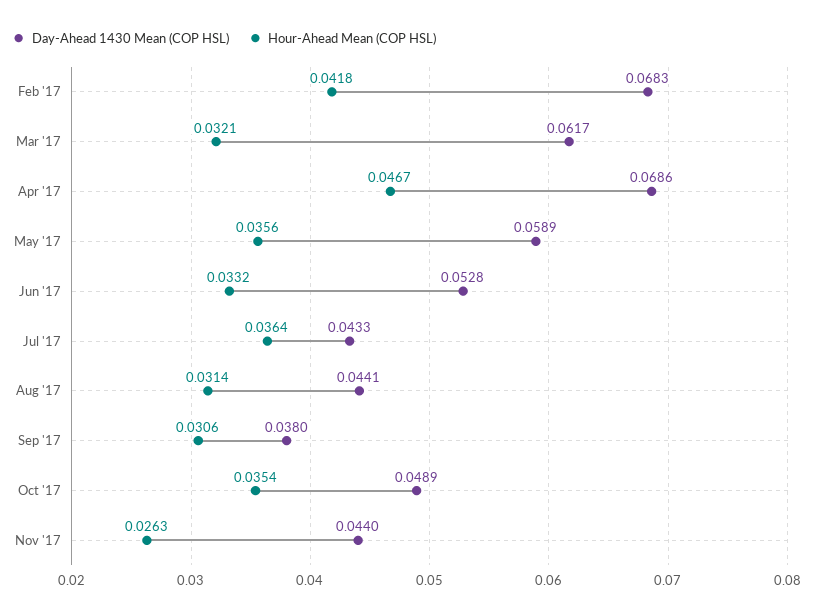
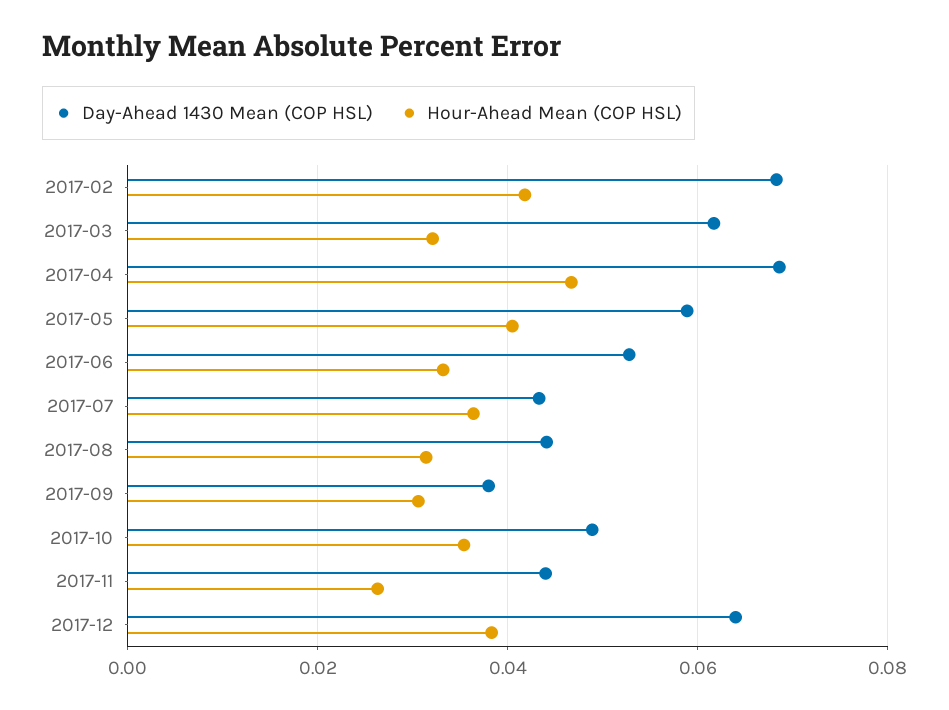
Hour-Ahead Mean (COP HSL), May '17: 0.0356 -> 0.04
Day-Ahead 1430 Mean (COP HSL), 2017-12: none -> 0.064
Hour-Ahead Mean (COP HSL), 2017-12: none -> 0.038

